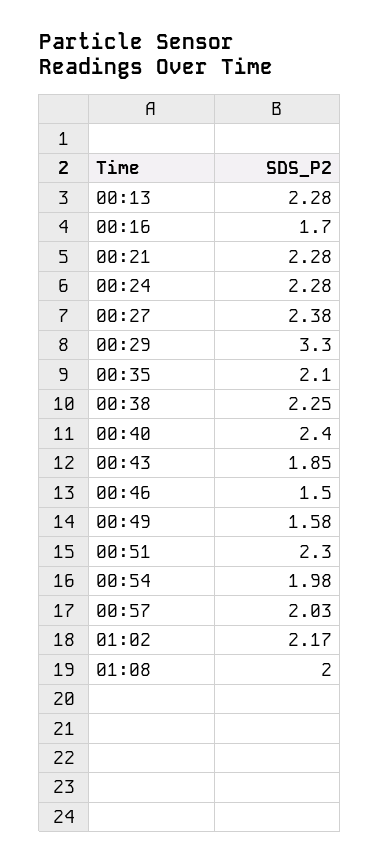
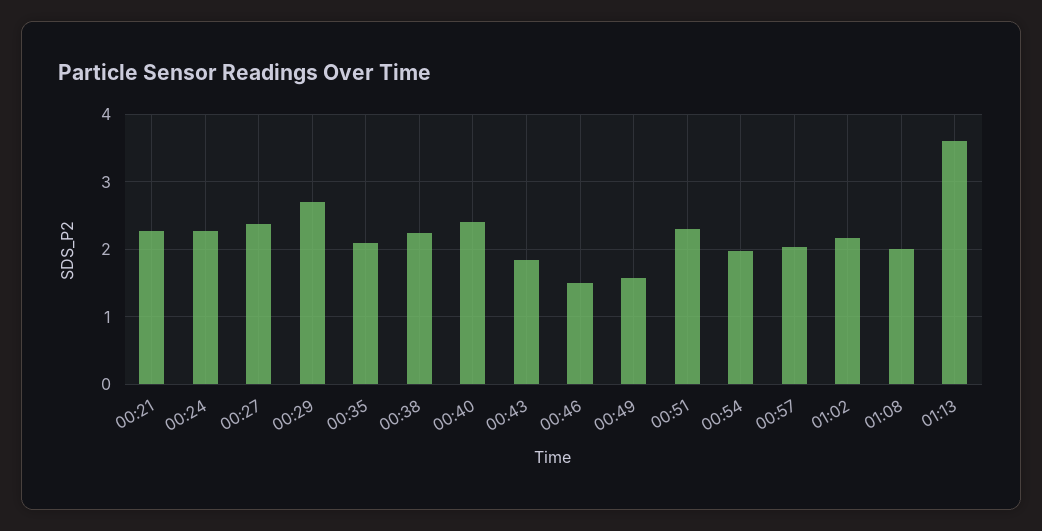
00:13: 2.28 -> none
00:16: 1.7 -> none
00:29: 3.3 -> 2.7
01:13: none -> 3.6

